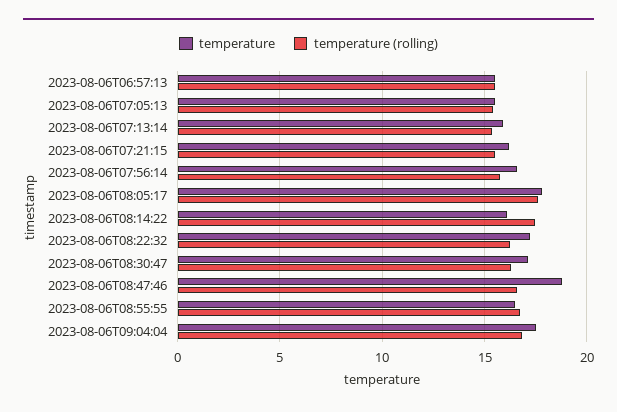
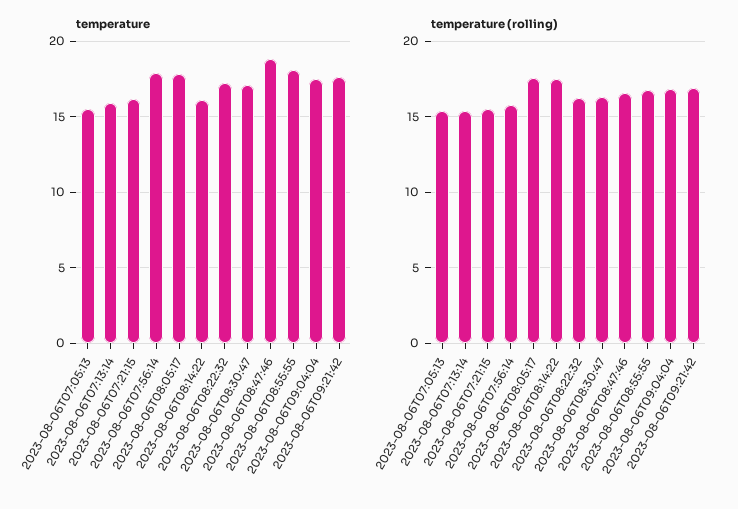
temperature, 2023-08-06T06:57:13: 15.5 -> none
temperature (rolling), 2023-08-06T06:57:13: 15.5 -> none
temperature, 2023-08-06T07:56:14: 16.5 -> 18
temperature, 2023-08-06T08:55:55: 16.5 -> 18
temperature, 2023-08-06T09:21:42: none -> 17.5
temperature (rolling), 2023-08-06T09:21:42: none -> 17

